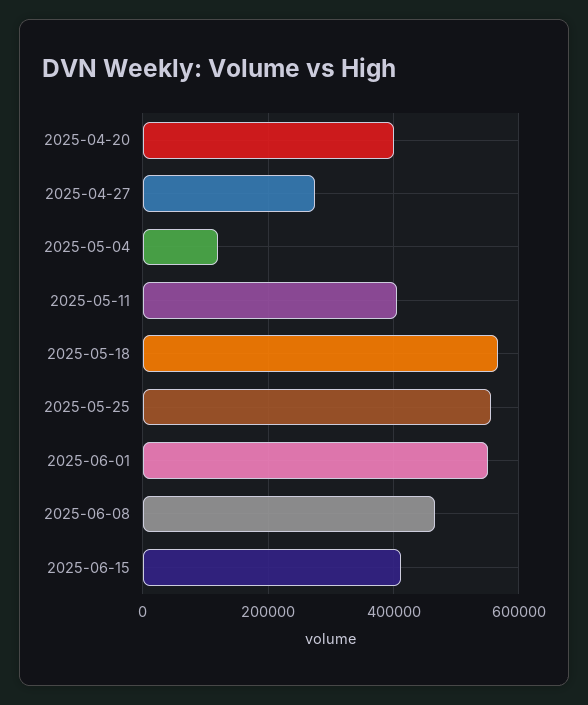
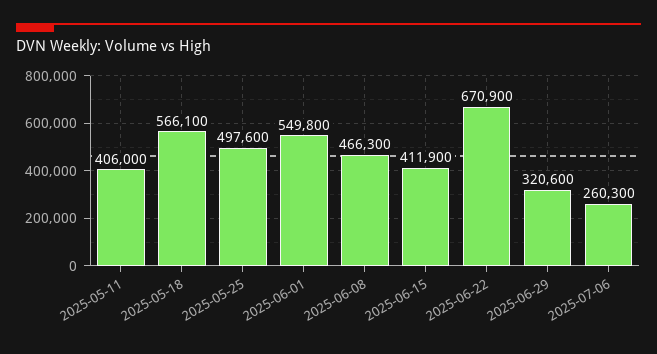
2025-04-20: 400000 -> none
2025-04-27: 280000 -> none
2025-05-04: 120000 -> none
2025-05-25: 560000 -> 497600
2025-06-22: none -> 670900
2025-06-29: none -> 320600
2025-07-06: none -> 260300

